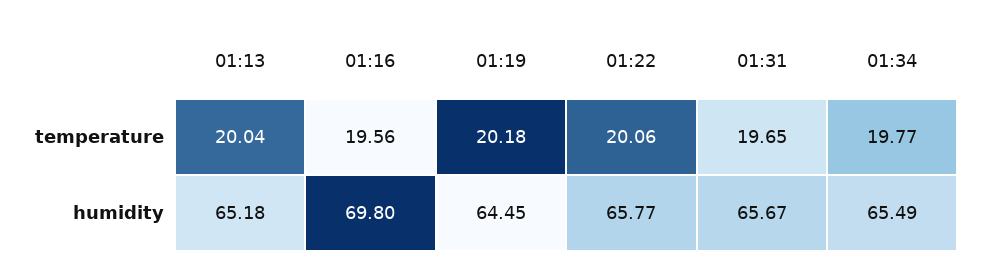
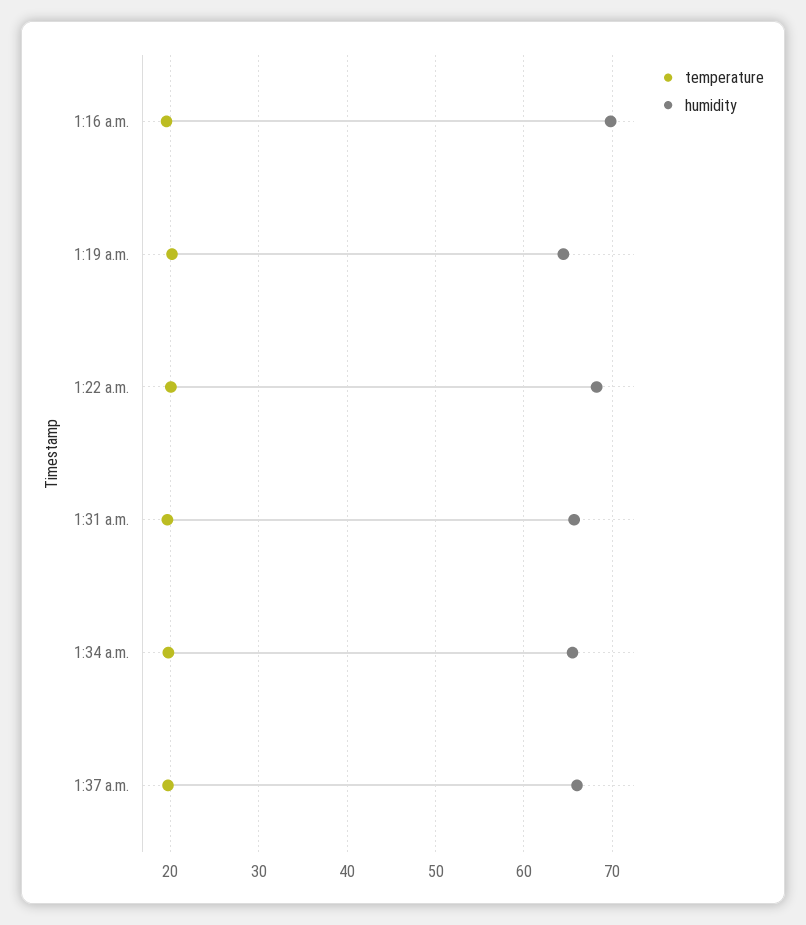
temperature, 01:13: 20.04 -> none
humidity, 01:13: 65.18 -> none
humidity, 01:22: 65.77 -> 68
temperature, 1:37 a.m.: none -> 20
humidity, 1:37 a.m.: none -> 66

